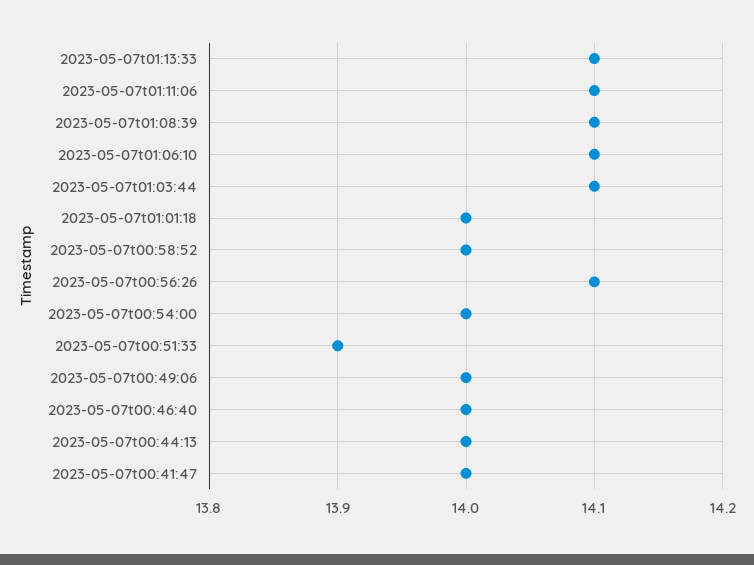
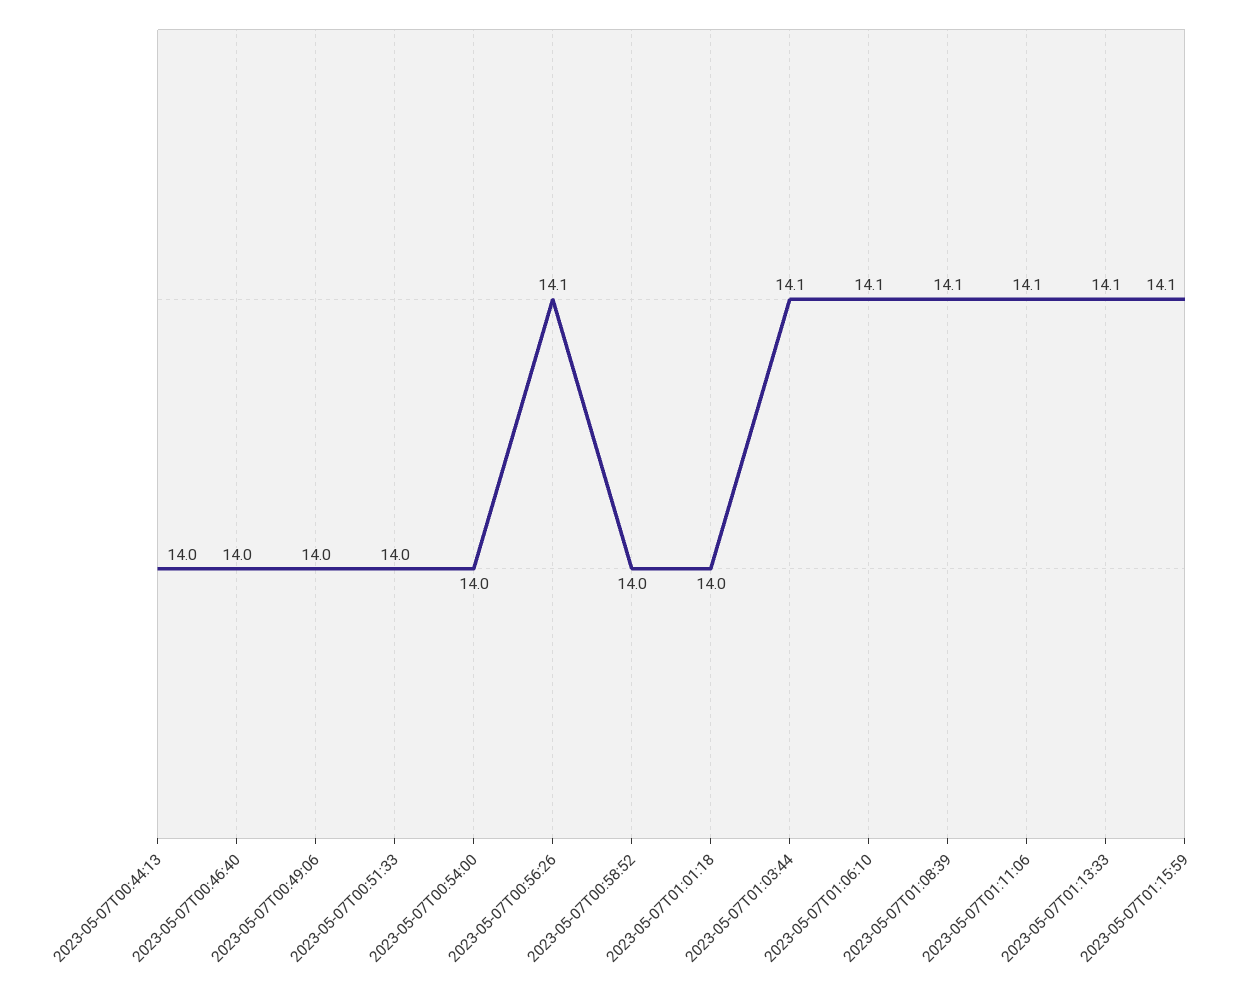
2023-05-07t00:51:33: 13.9 -> 14
2023-05-07t00:41:47: 14 -> none
2023-05-07T01:15:59: none -> 14.1

